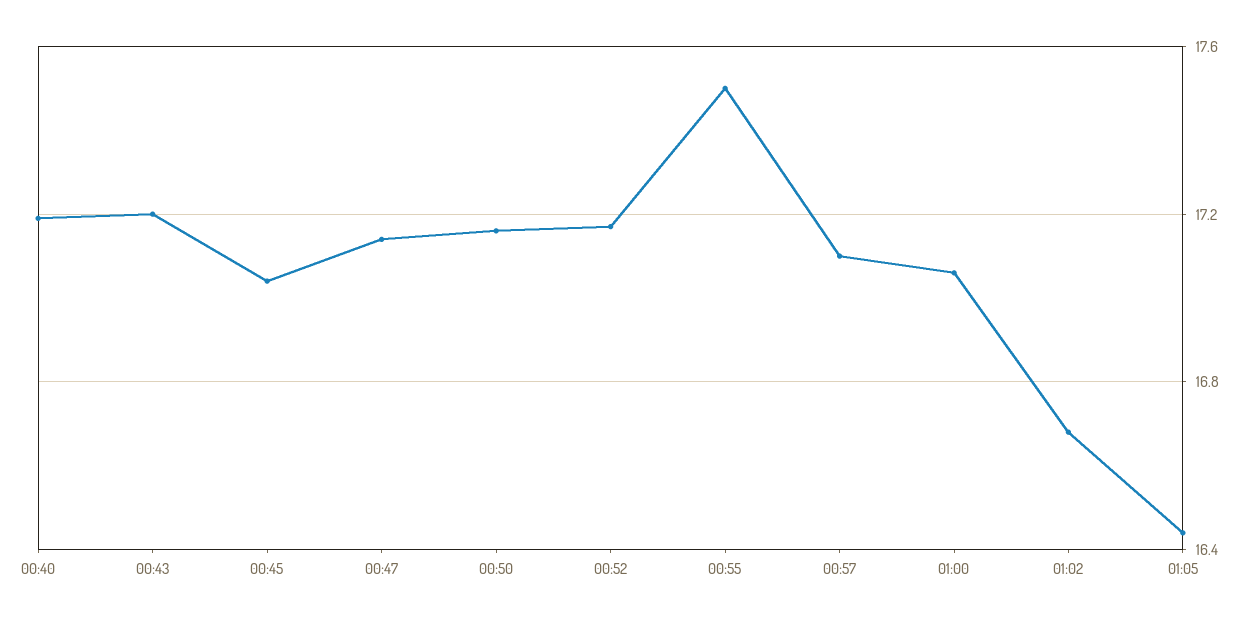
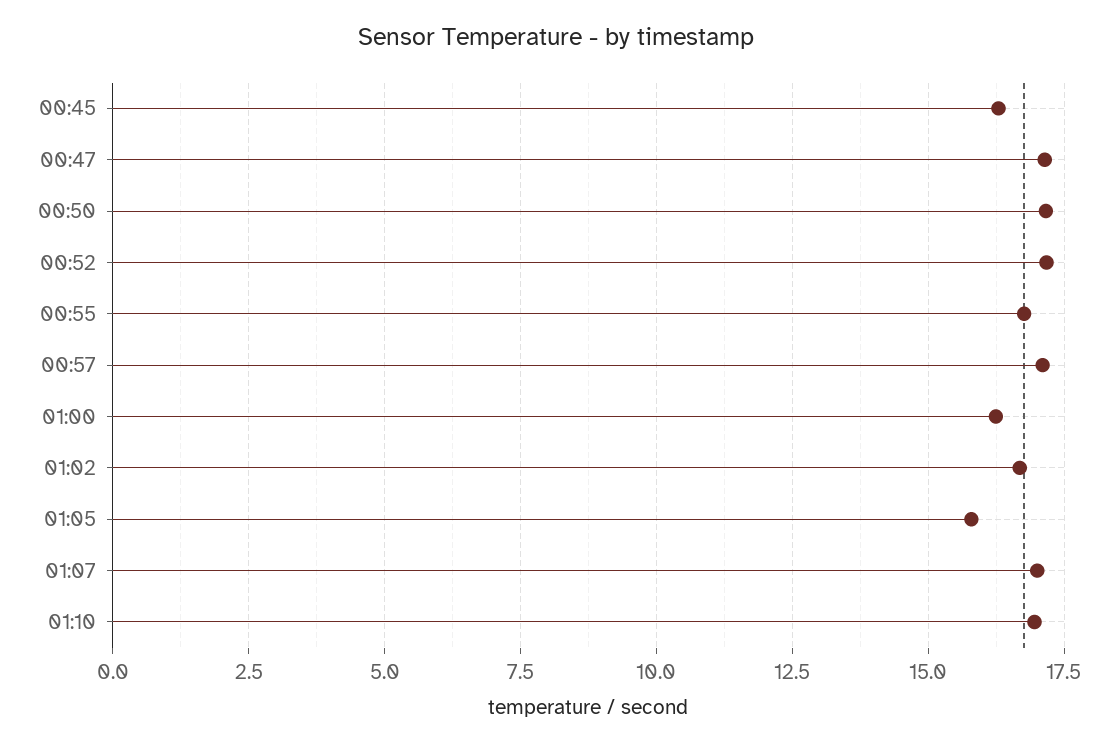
00:40: 17.2 -> none
00:43: 17.2 -> none
00:45: 17.05 -> 16.25
00:55: 17.5 -> 16.75
01:00: 17.05 -> 16.25
01:05: 16.45 -> 15.75
01:07: none -> 17
01:10: none -> 17

